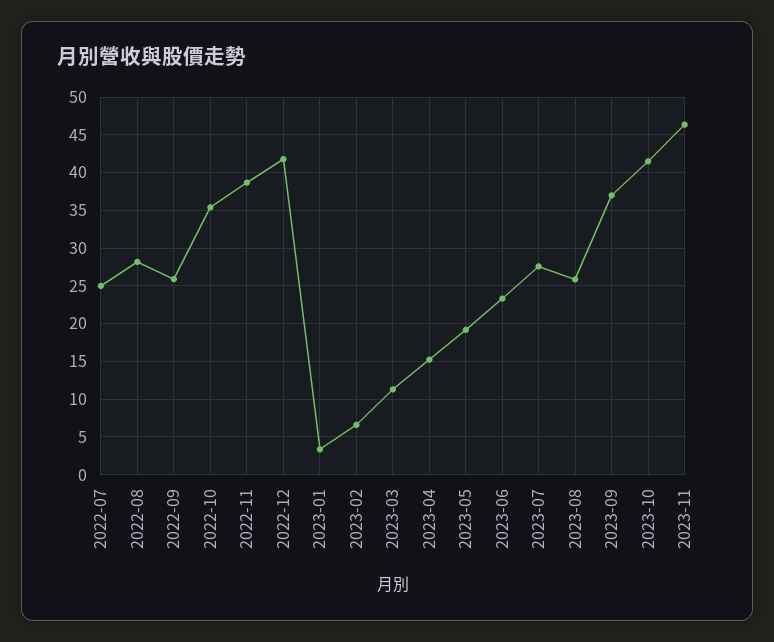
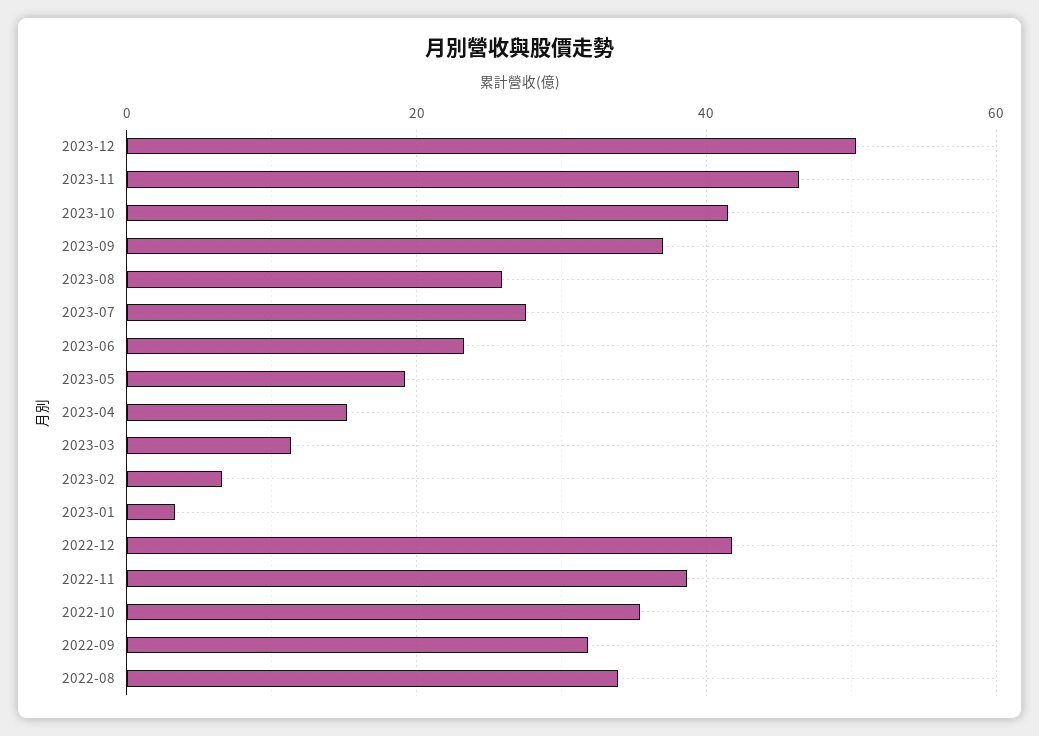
2022-07: 25 -> none
2022-08: 28 -> 34
2022-09: 26 -> 32
2023-12: none -> 50

